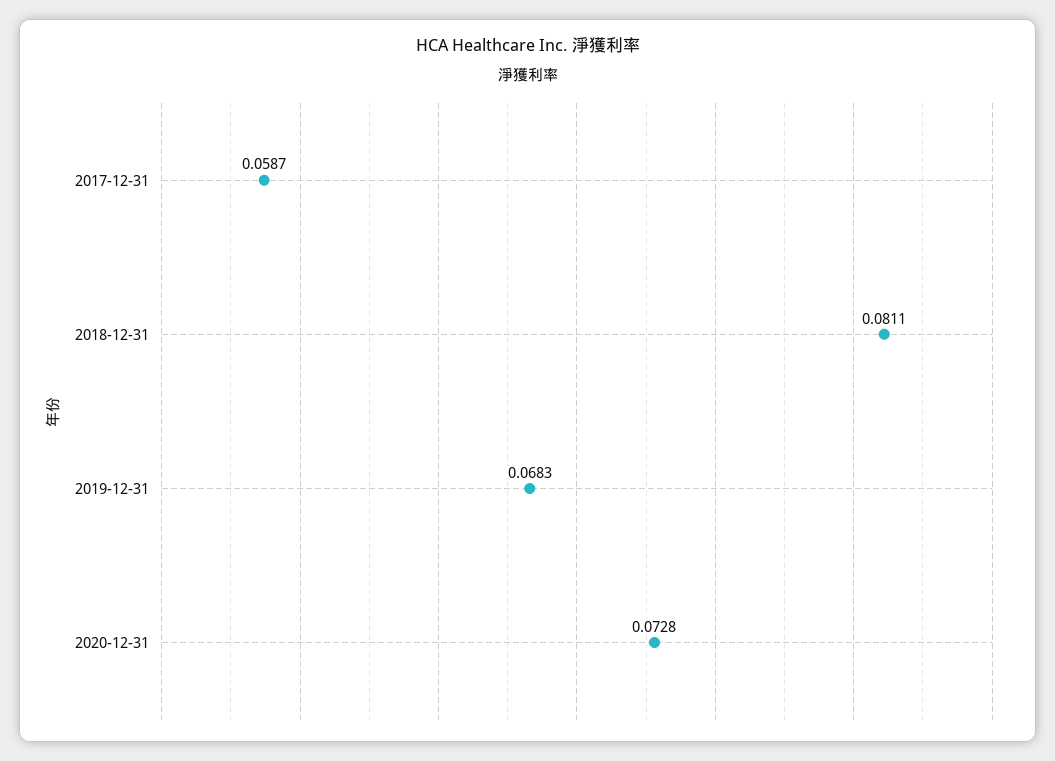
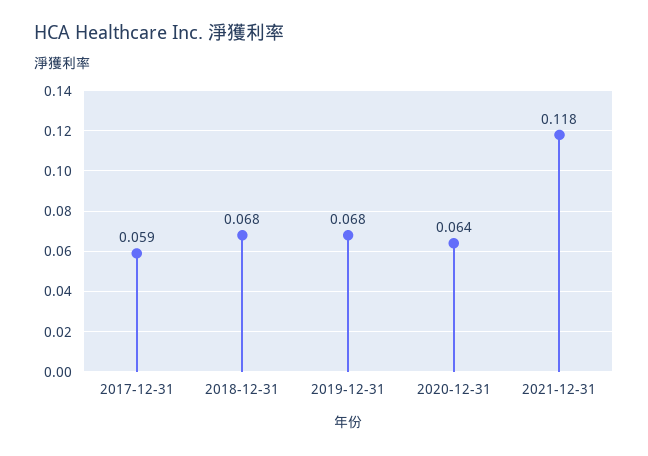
2018-12-31: 0.0811 -> 0.068
2020-12-31: 0.0728 -> 0.064
2021-12-31: none -> 0.118

